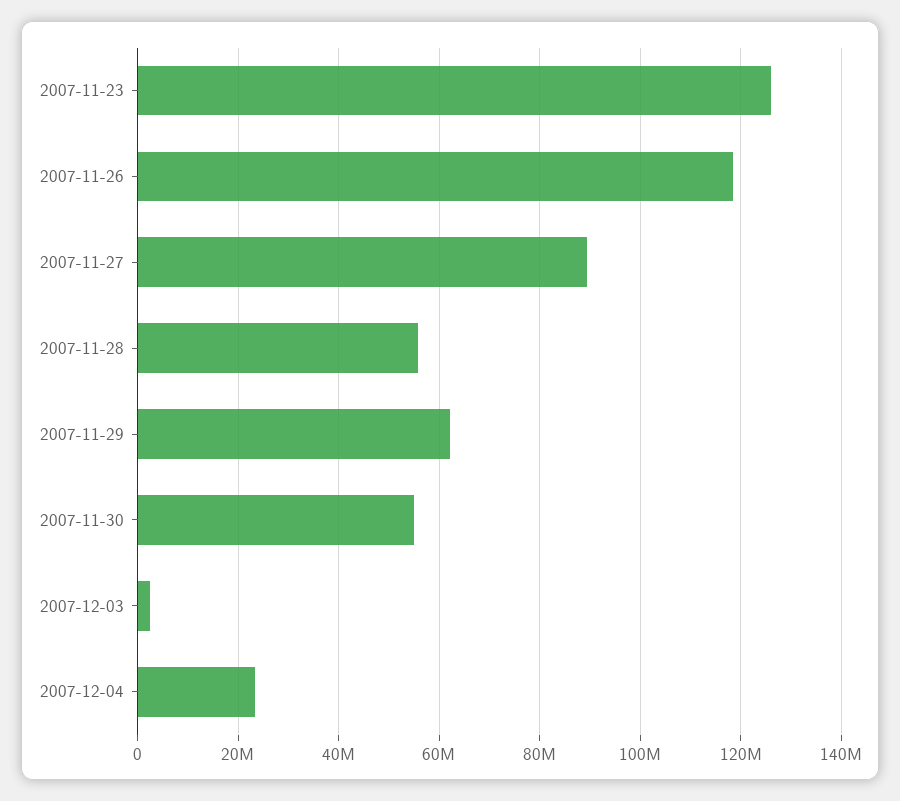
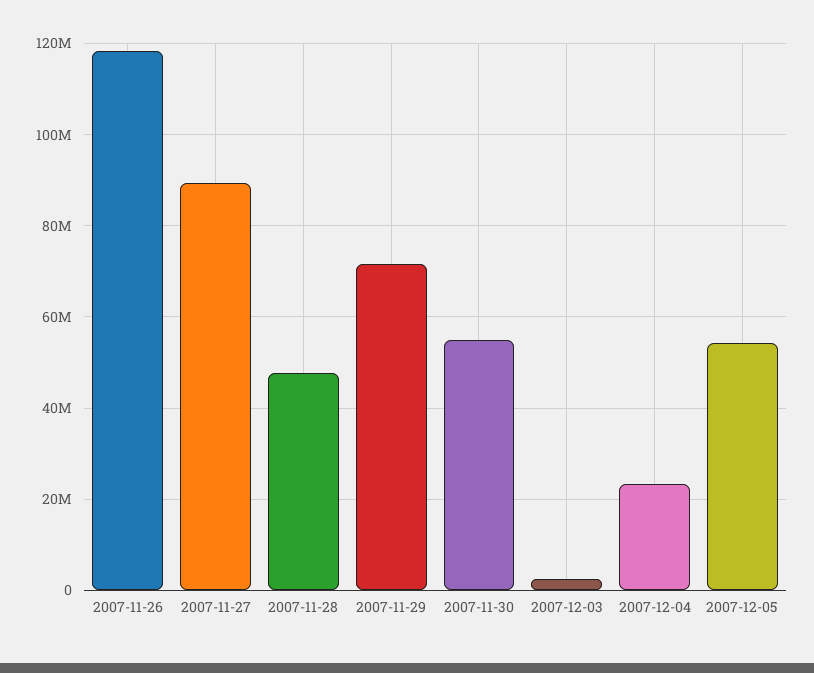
2007-11-23: 126000000 -> none
2007-11-28: 56000000 -> 48000000
2007-11-29: 62000000 -> 72000000
2007-12-05: none -> 54000000

